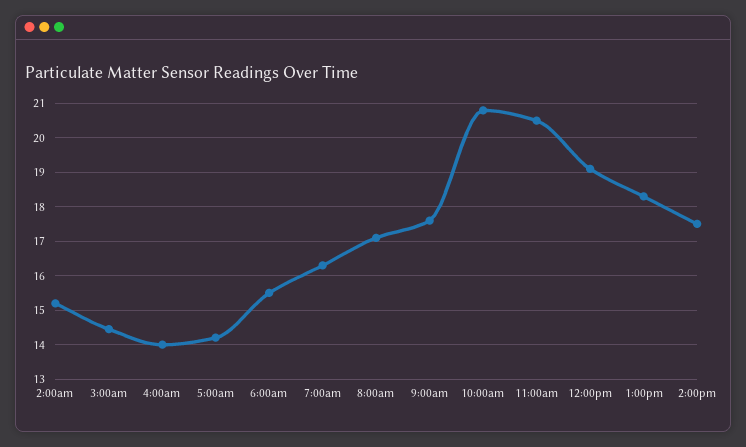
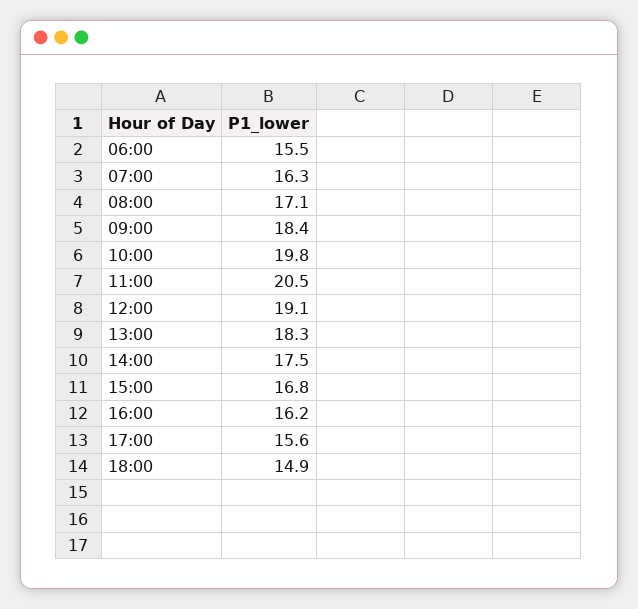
2:00am: 15.2 -> none
3:00am: 14.4 -> none
4:00am: 14 -> none
5:00am: 14.2 -> none
9:00am: 17.6 -> 18.4
10:00am: 20.8 -> 19.8
15:00: none -> 16.8
16:00: none -> 16.2
17:00: none -> 15.6
18:00: none -> 14.9

